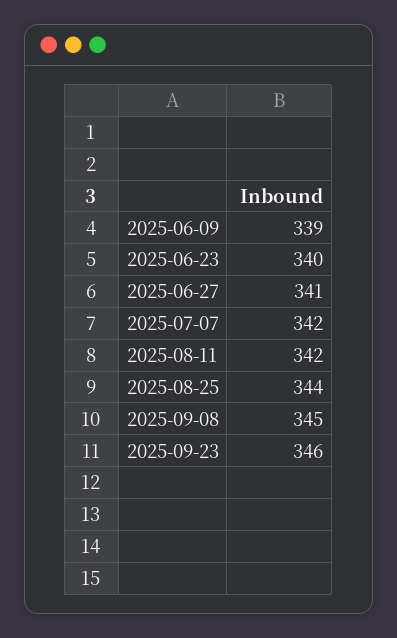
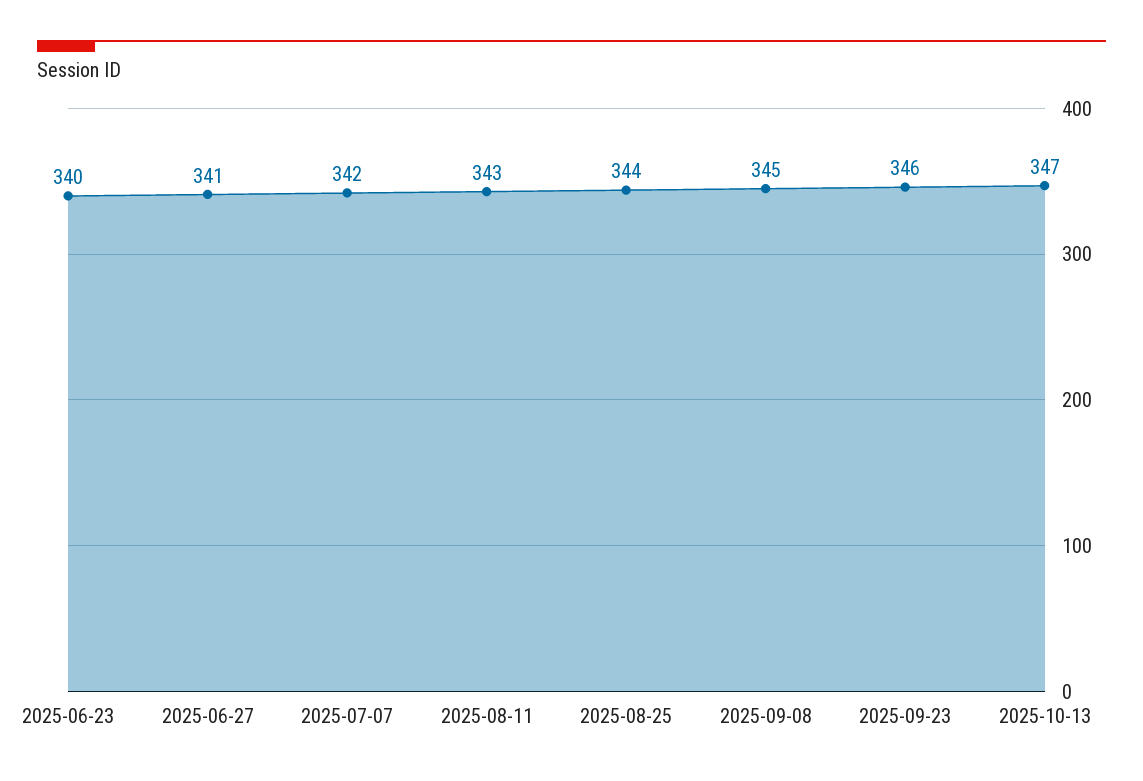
2025-06-09: 339 -> none
2025-08-11: 342 -> 343
2025-10-13: none -> 347

